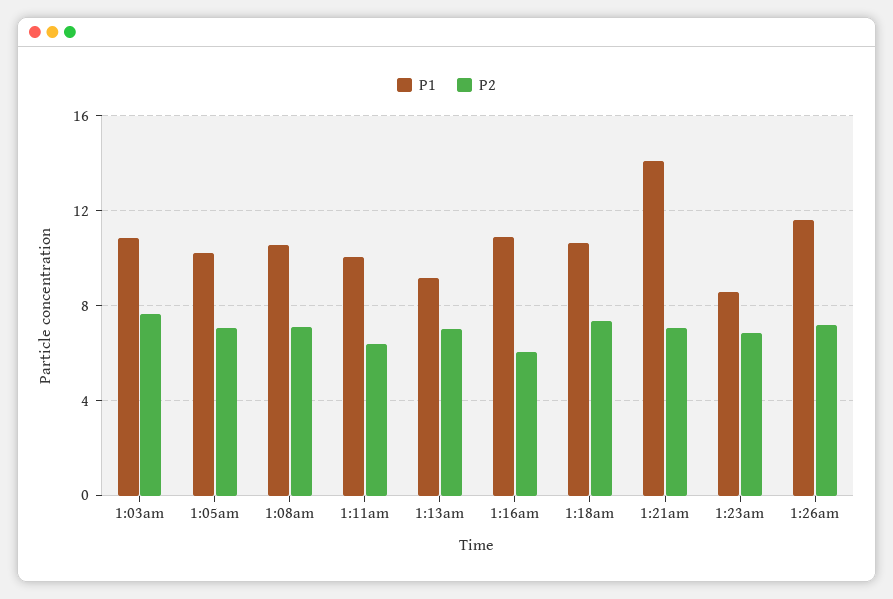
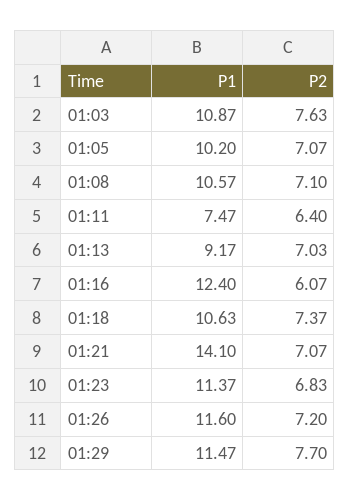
P1, 1:11am: 10 -> 7.47
P1, 1:16am: 11 -> 12.4
P1, 1:23am: 8.5 -> 11.37
P1, 01:29: none -> 11.47
P2, 01:29: none -> 7.7

